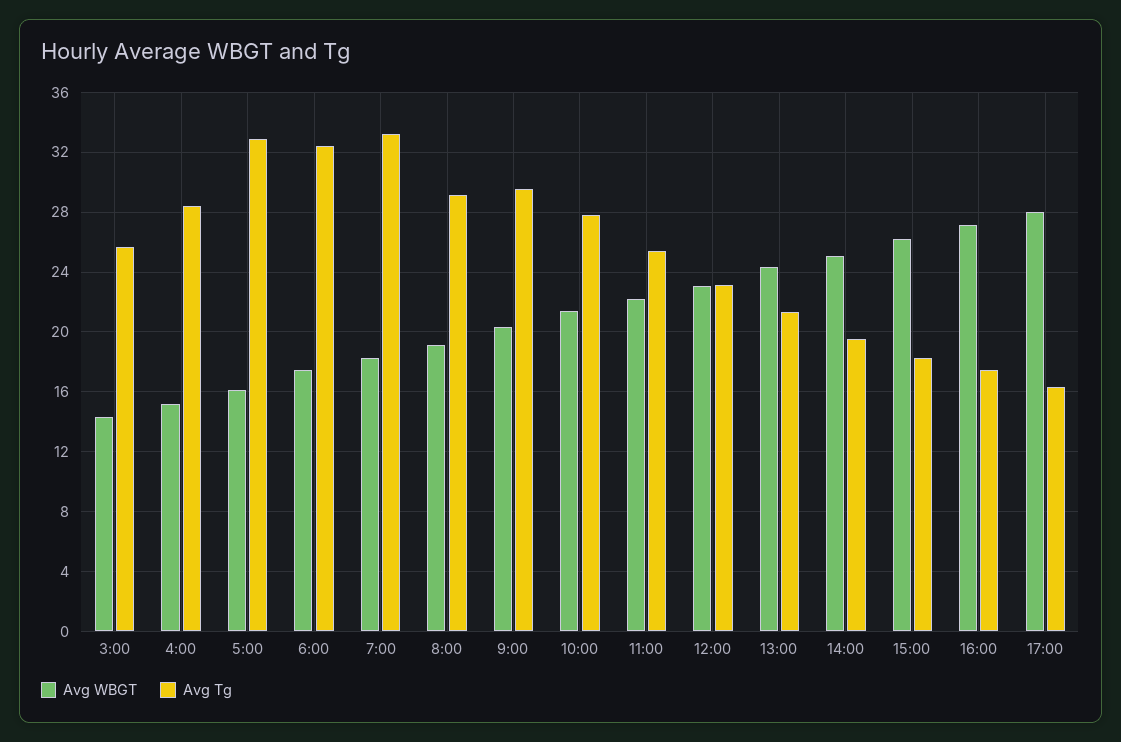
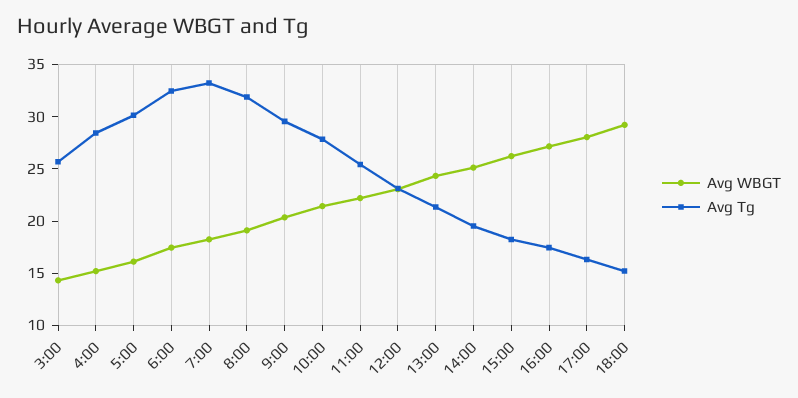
Avg Tg, 5:00: 33 -> 30
Avg Tg, 8:00: 29 -> 32
Avg WBGT, 18:00: none -> 29
Avg Tg, 18:00: none -> 15

